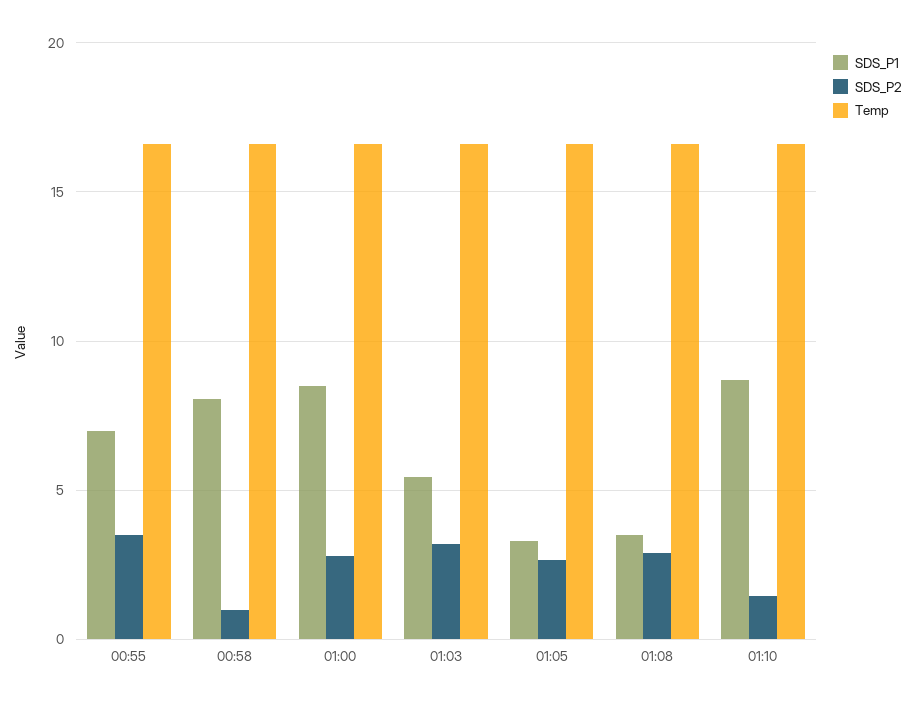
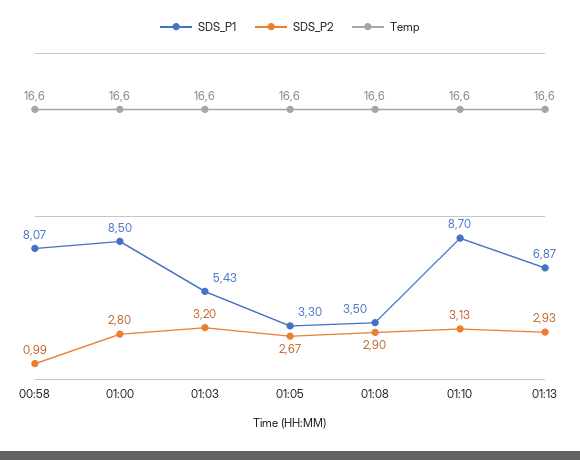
SDS_P1, 00:55: 7 -> none
SDS_P2, 00:55: 3.5 -> none
Temp, 00:55: 16.5 -> none
SDS_P2, 01:10: 1.5 -> 3.13
SDS_P1, 01:13: none -> 6.87
SDS_P2, 01:13: none -> 2.93
Temp, 01:13: none -> 16.6

